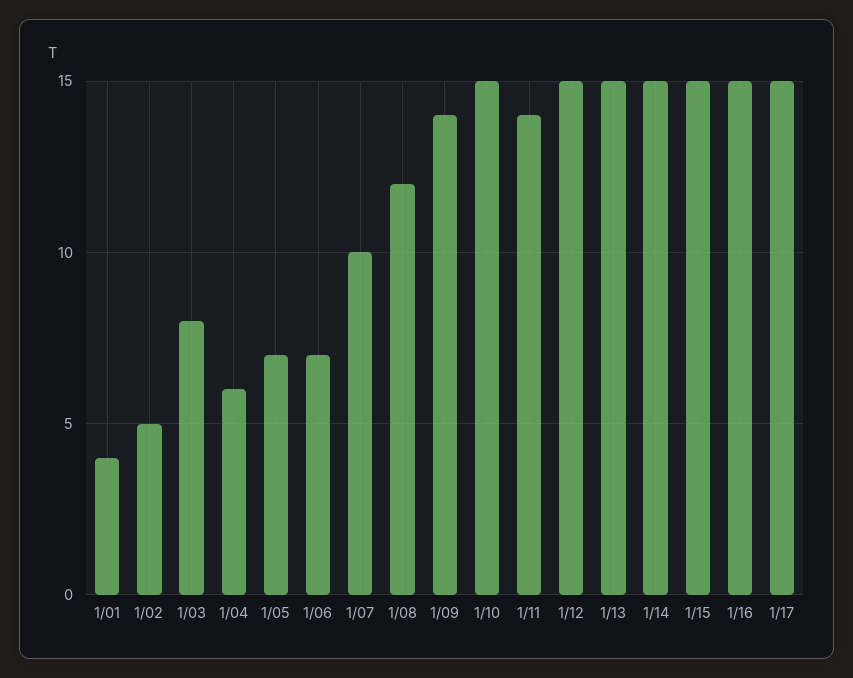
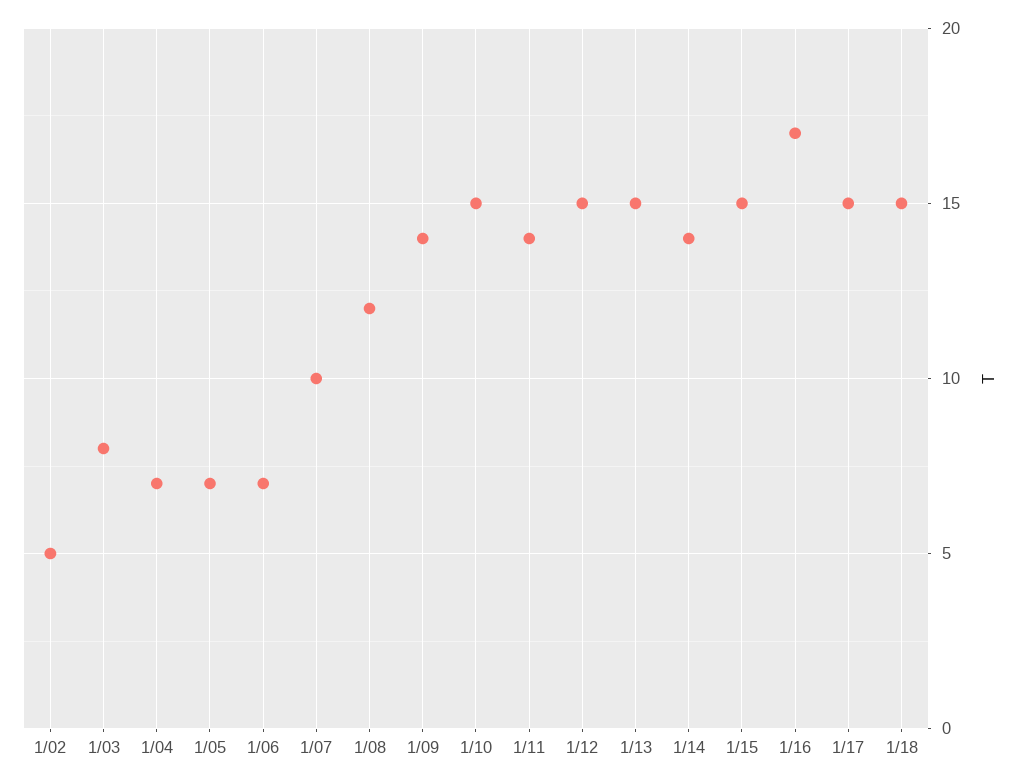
1/01: 4 -> none
1/04: 6 -> 7
1/14: 15 -> 14
1/16: 15 -> 17
1/18: none -> 15

